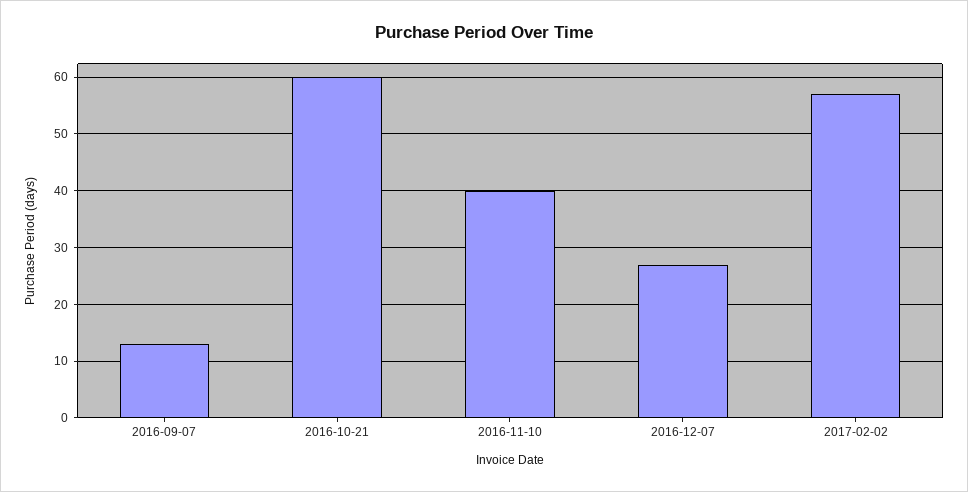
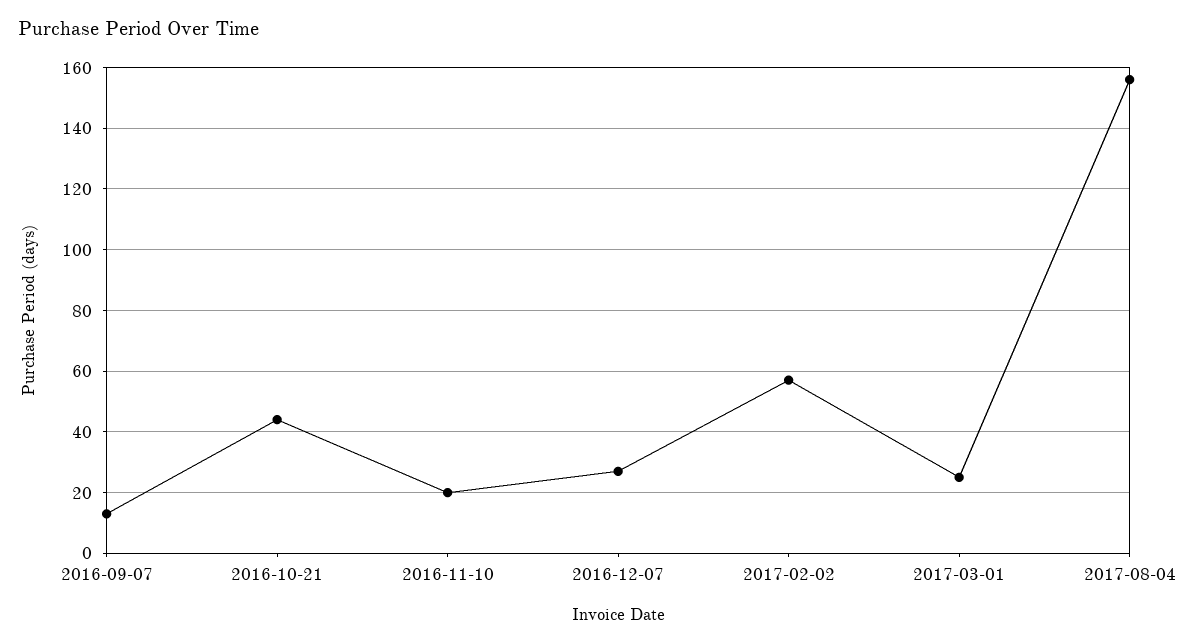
2016-10-21: 60 -> 45
2016-11-10: 40 -> 20
2017-03-01: none -> 25
2017-08-04: none -> 155

